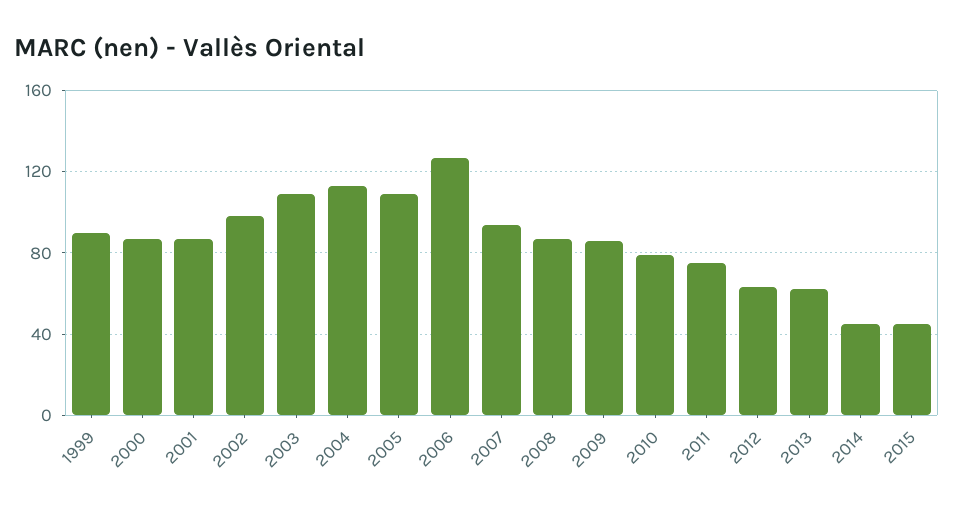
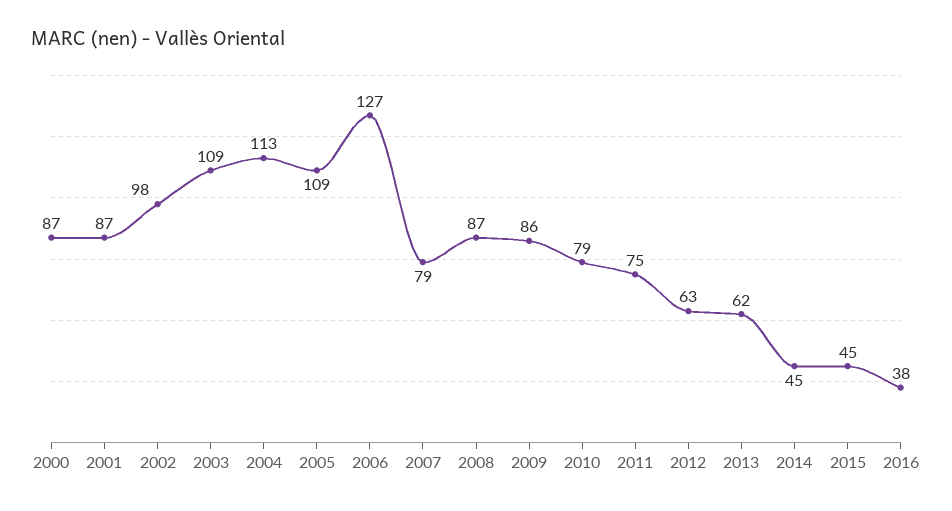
1999: 90 -> none
2007: 95 -> 79
2016: none -> 38

